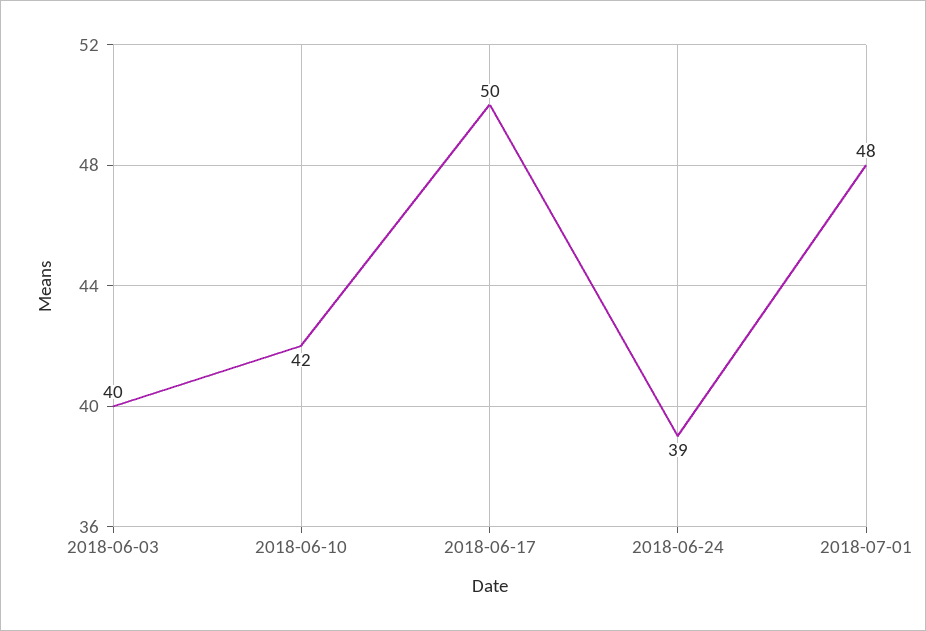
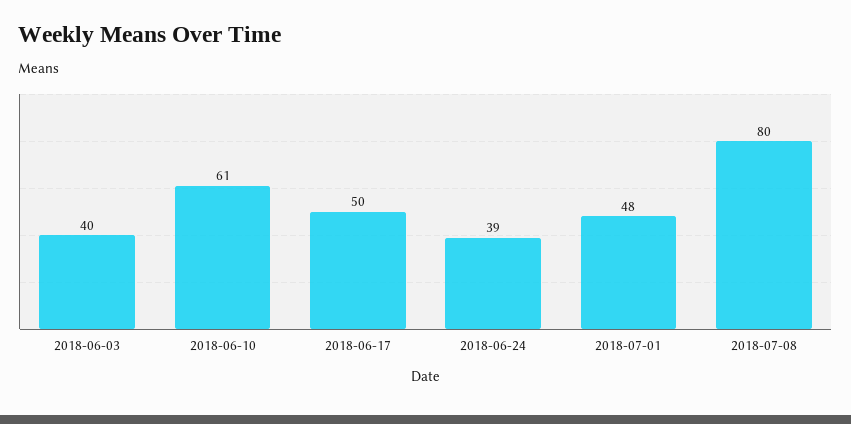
2018-06-10: 42 -> 61
2018-07-08: none -> 80

